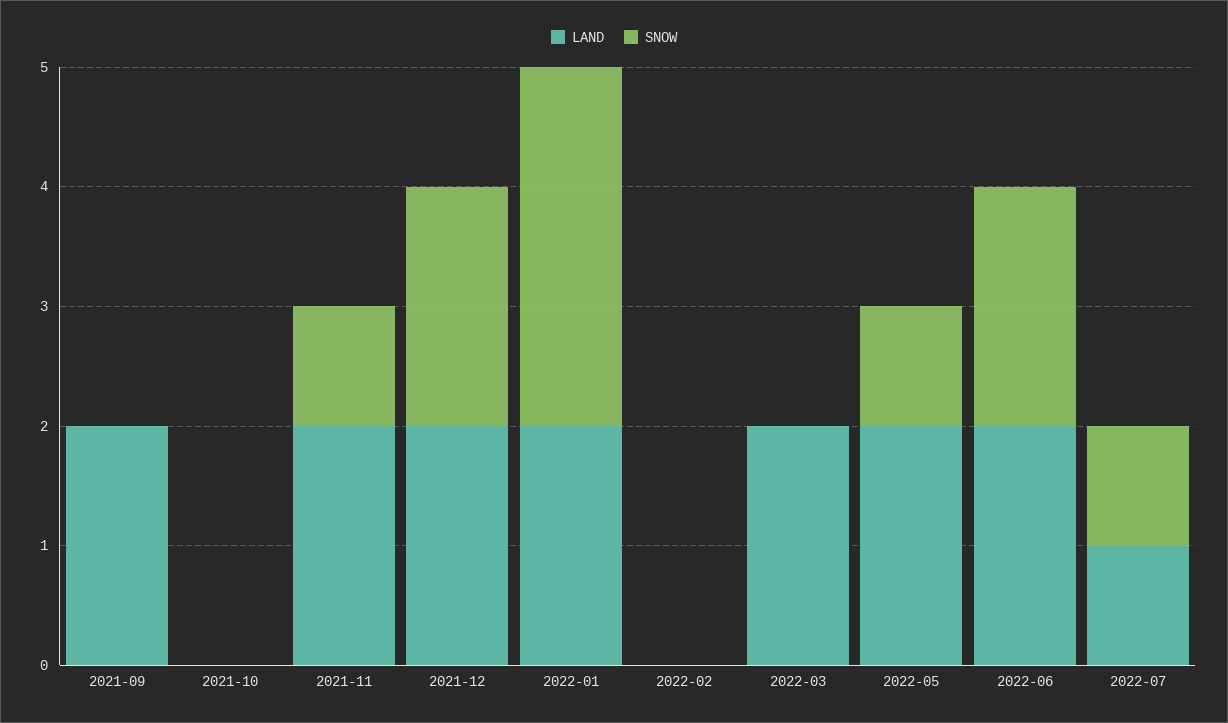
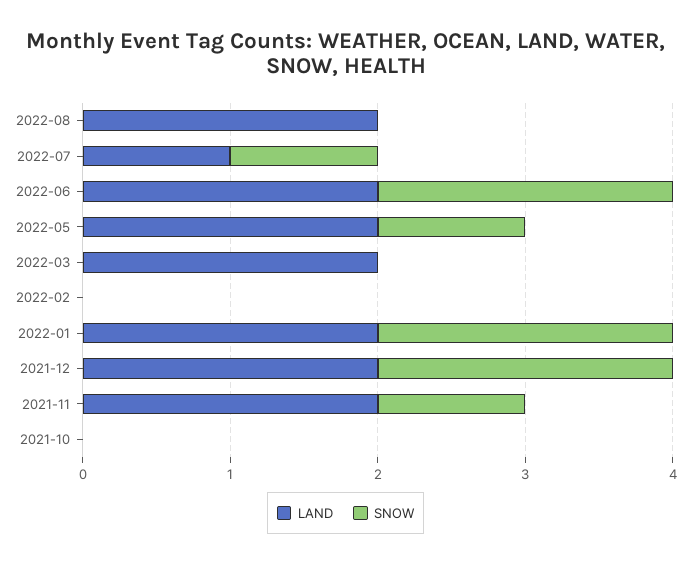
LAND, 2021-09: 2 -> none
SNOW, 2021-09: 0 -> none
SNOW, 2022-01: 3 -> 2
LAND, 2022-08: none -> 2
SNOW, 2022-08: none -> 0

